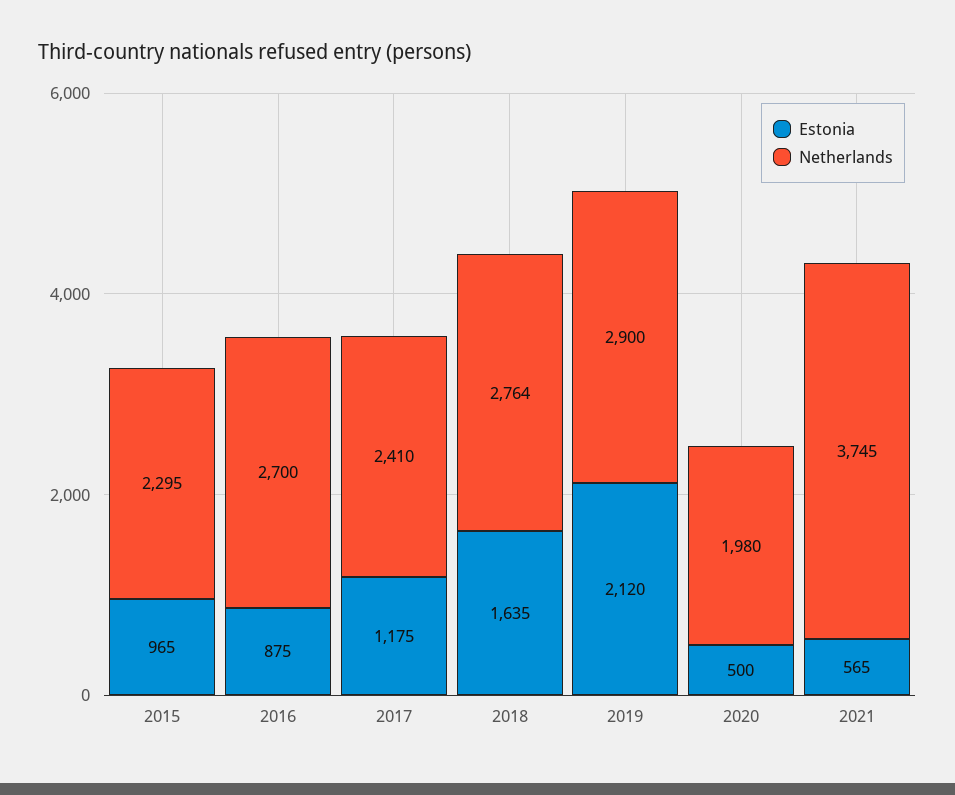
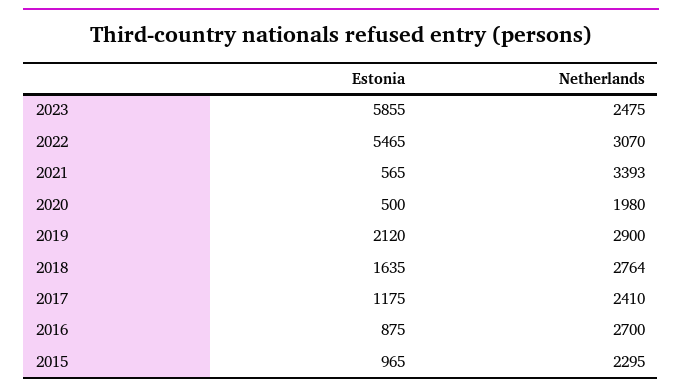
Netherlands, 2021: 3745 -> 3393
Estonia, 2023: none -> 5855
Netherlands, 2023: none -> 2475
Estonia, 2022: none -> 5465
Netherlands, 2022: none -> 3070

